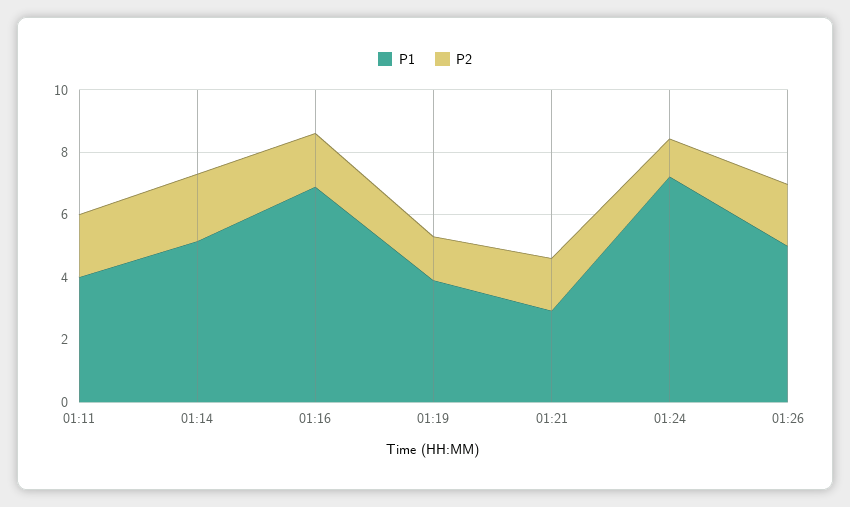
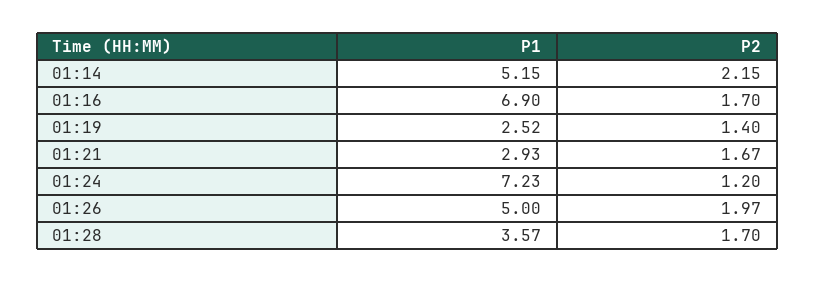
P1, 01:11: 4 -> none
P2, 01:11: 2 -> none
P1, 01:19: 4 -> 2.52
P1, 01:28: none -> 3.57
P2, 01:28: none -> 1.7

